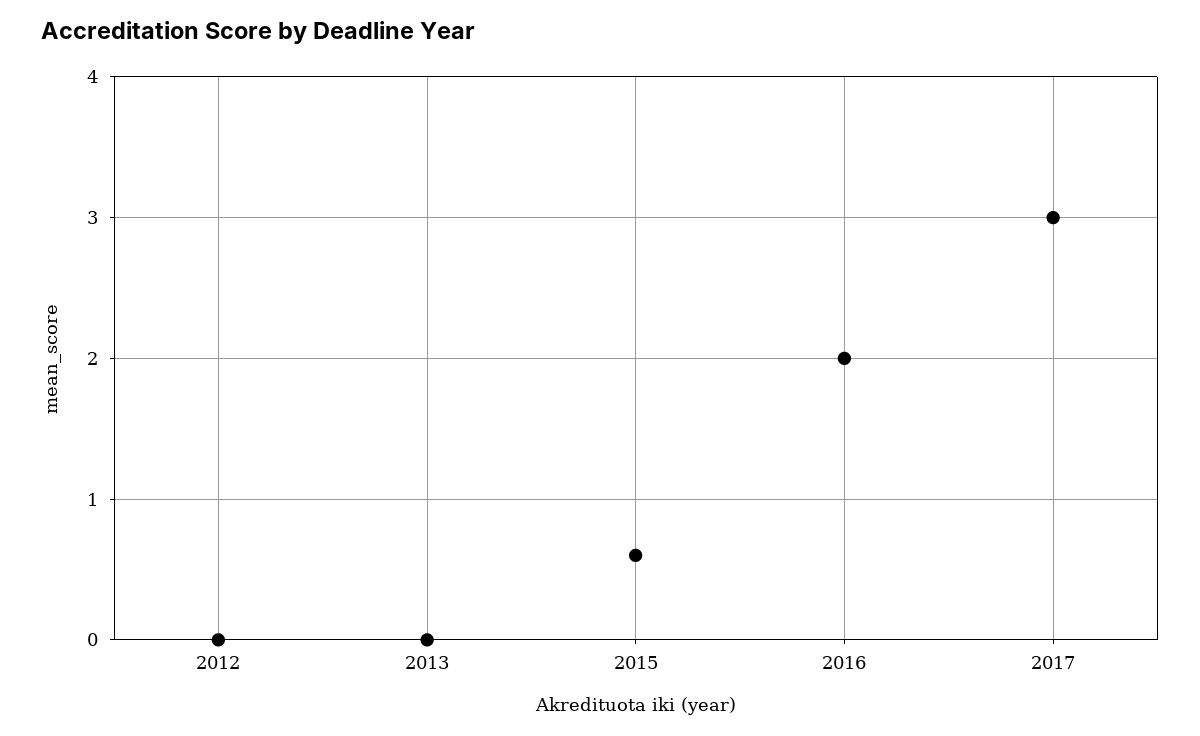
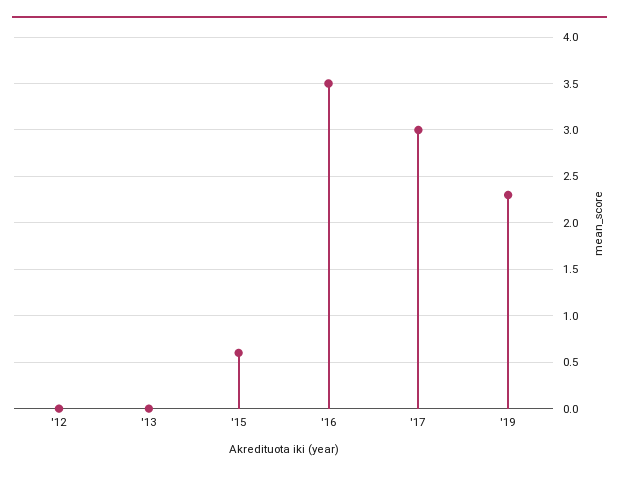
2016: 2 -> 3.5
'19: none -> 2.3

